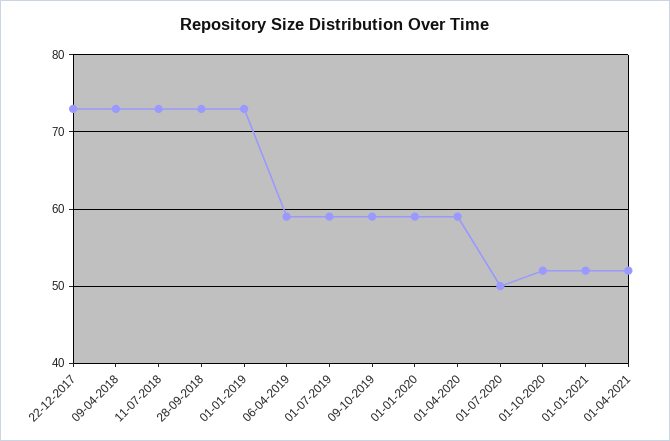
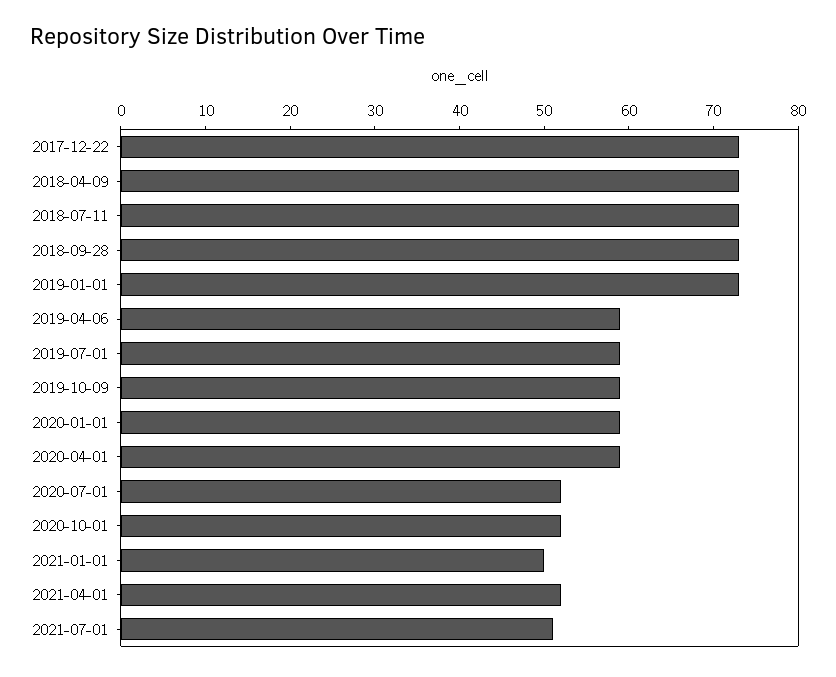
01-07-2020: 50 -> 52
01-01-2021: 52 -> 50
2021-07-01: none -> 51

